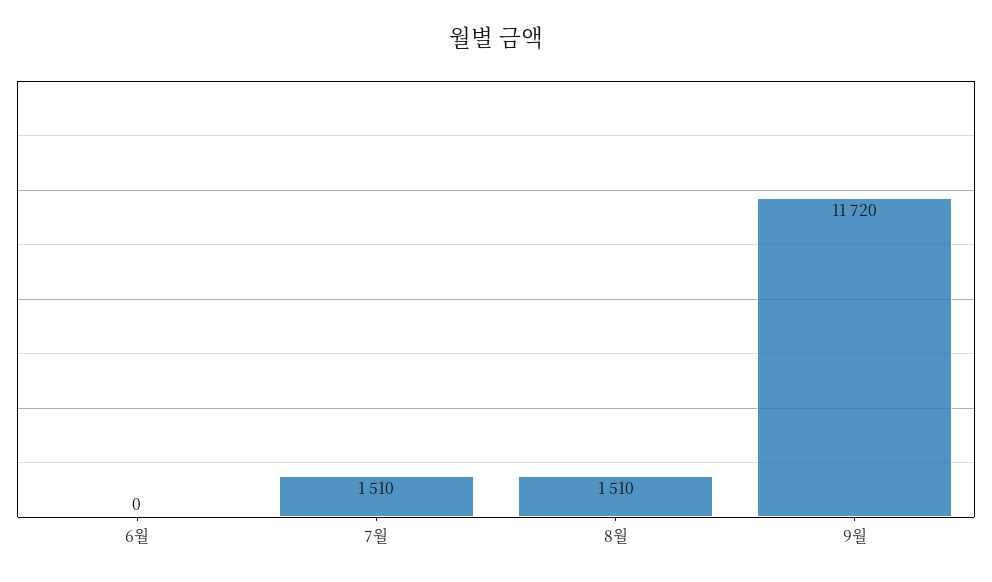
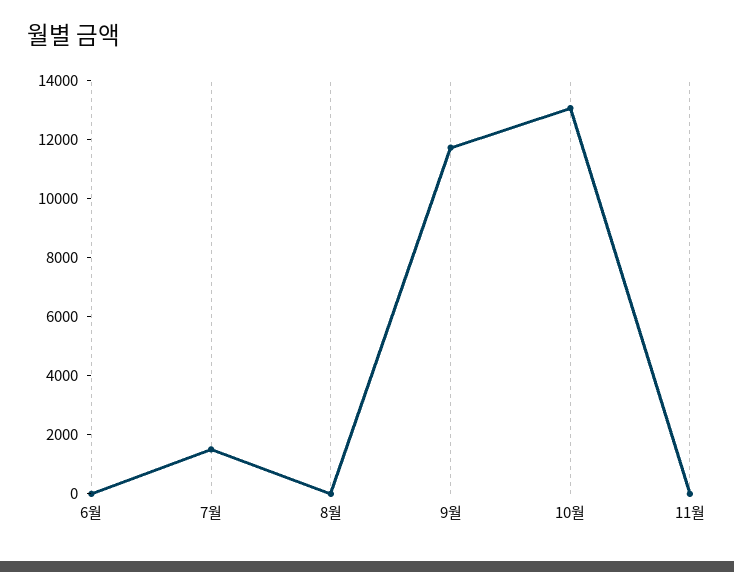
8월: 1510 -> 0
10월: none -> 13000
11월: none -> 0

